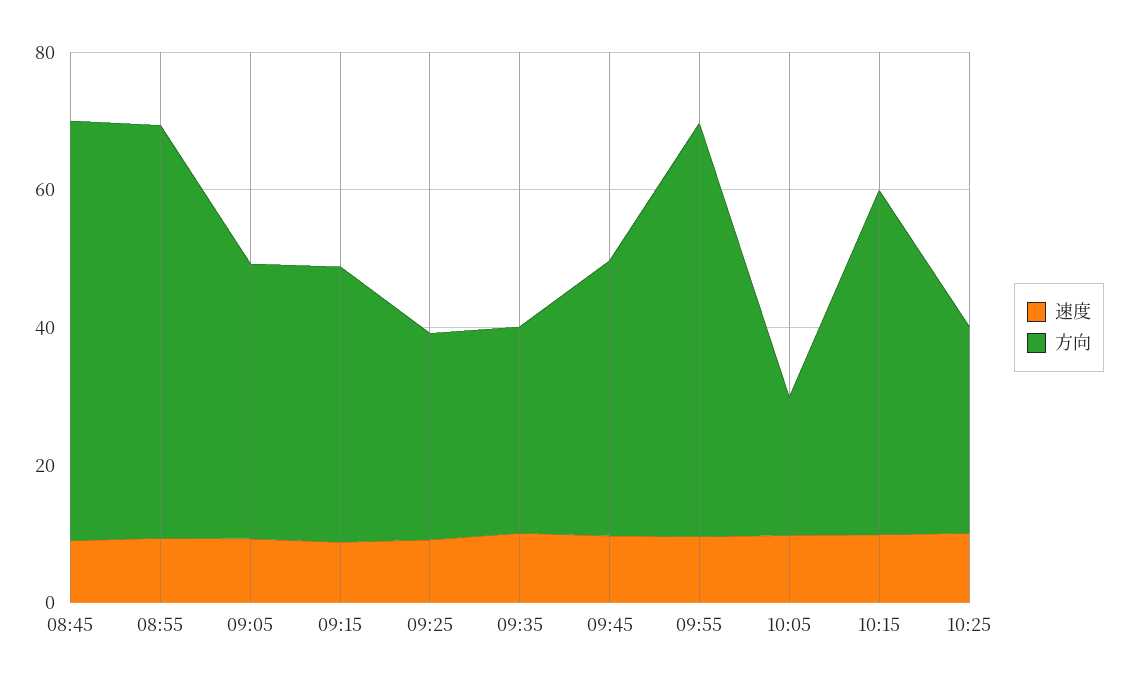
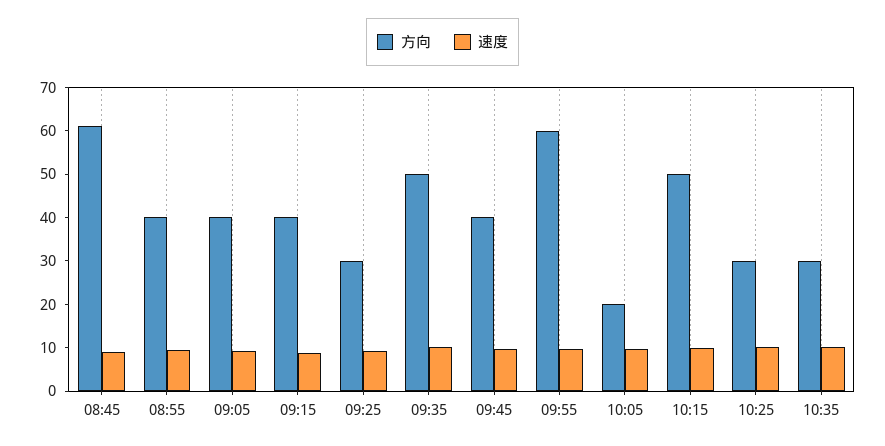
方向, 08:55: 60 -> 40
方向, 09:35: 30 -> 50
方向, 10:35: none -> 30
速度, 10:35: none -> 10

